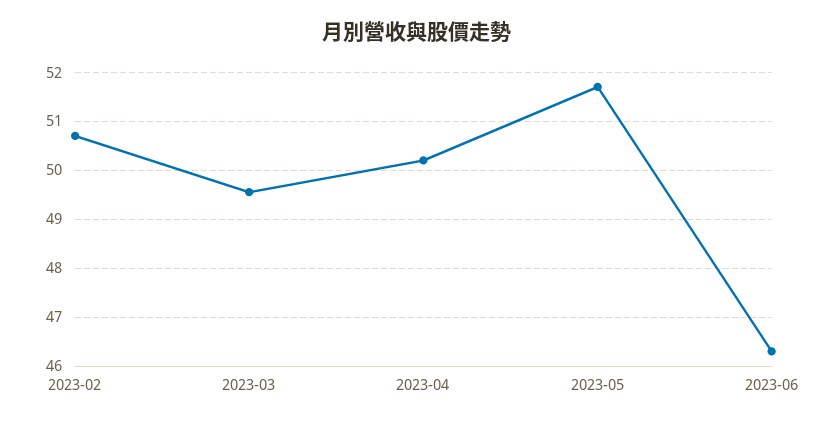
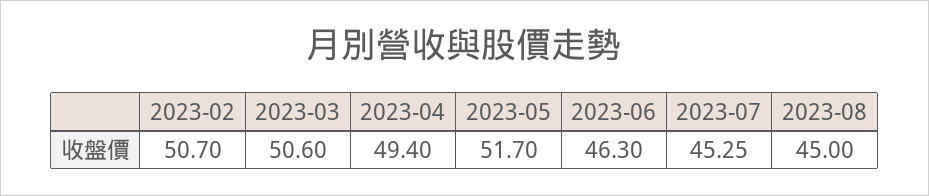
2023-03: 49.6 -> 50.6
2023-04: 50.2 -> 49.4
2023-07: none -> 45.25
2023-08: none -> 45

